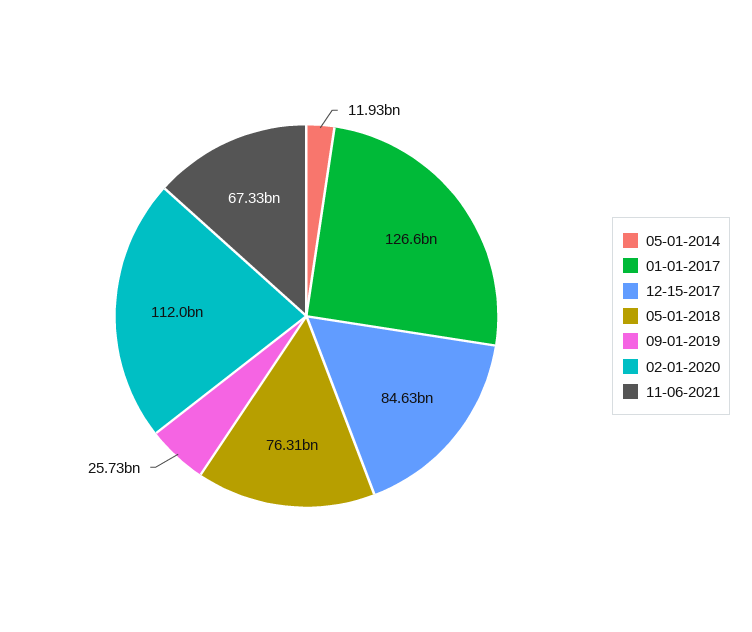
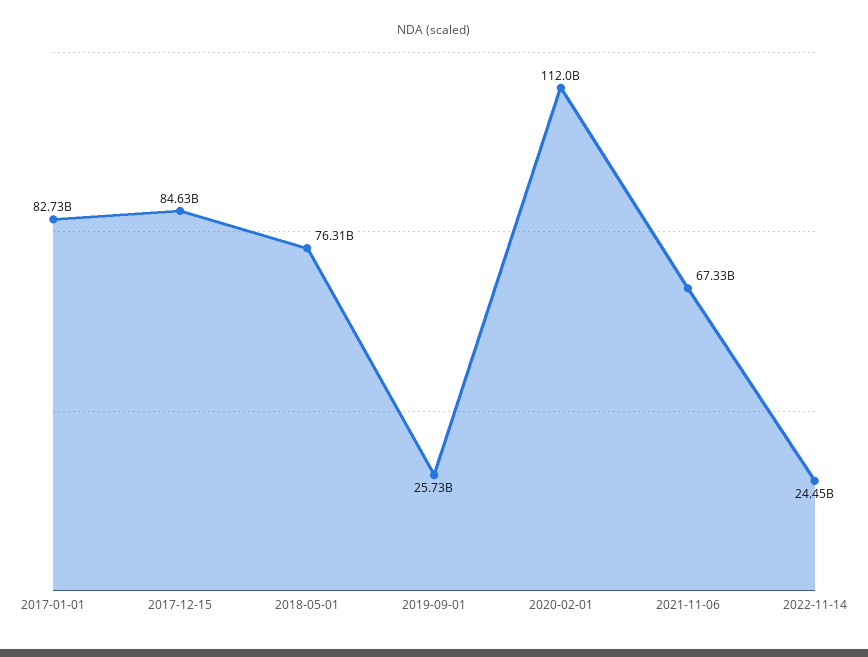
05-01-2014: 11930000000 -> none
01-01-2017: 126600000000 -> 82730000000
2022-11-14: none -> 24450000000

